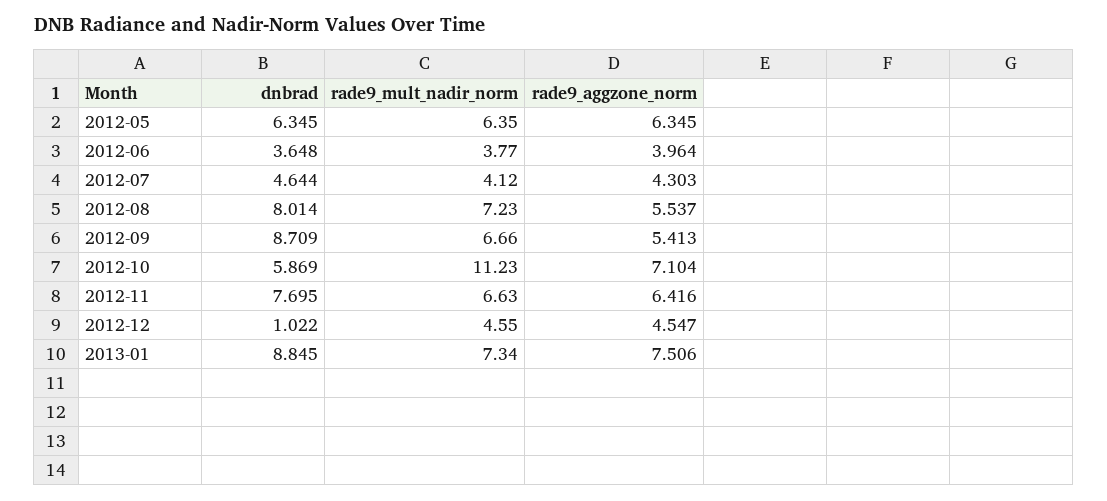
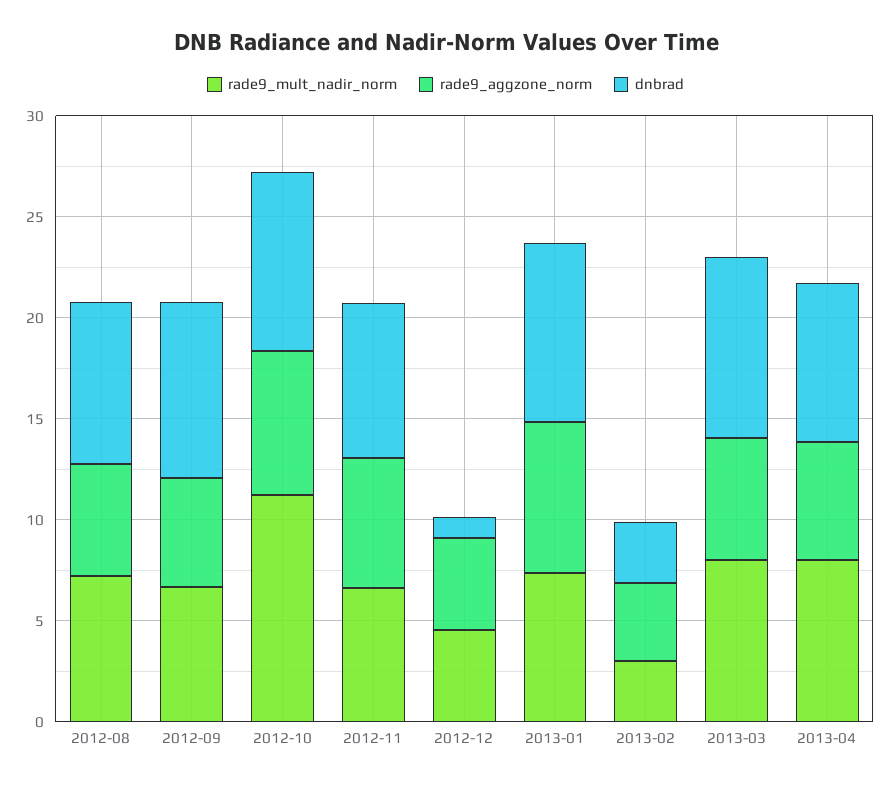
dnbrad, 2012-05: 6.345 -> none
rade9_mult_nadir_norm, 2012-05: 6.35 -> none
rade9_aggzone_norm, 2012-05: 6.345 -> none
dnbrad, 2012-06: 3.648 -> none
rade9_mult_nadir_norm, 2012-06: 3.77 -> none
rade9_aggzone_norm, 2012-06: 3.964 -> none
dnbrad, 2012-07: 4.644 -> none
rade9_mult_nadir_norm, 2012-07: 4.12 -> none
rade9_aggzone_norm, 2012-07: 4.303 -> none
dnbrad, 2012-10: 5.869 -> 9
rade9_mult_nadir_norm, 2013-02: none -> 3
rade9_aggzone_norm, 2013-02: none -> 4
dnbrad, 2013-02: none -> 3
rade9_mult_nadir_norm, 2013-03: none -> 8
rade9_aggzone_norm, 2013-03: none -> 6
dnbrad, 2013-03: none -> 9
rade9_mult_nadir_norm, 2013-04: none -> 8
rade9_aggzone_norm, 2013-04: none -> 6
dnbrad, 2013-04: none -> 8

